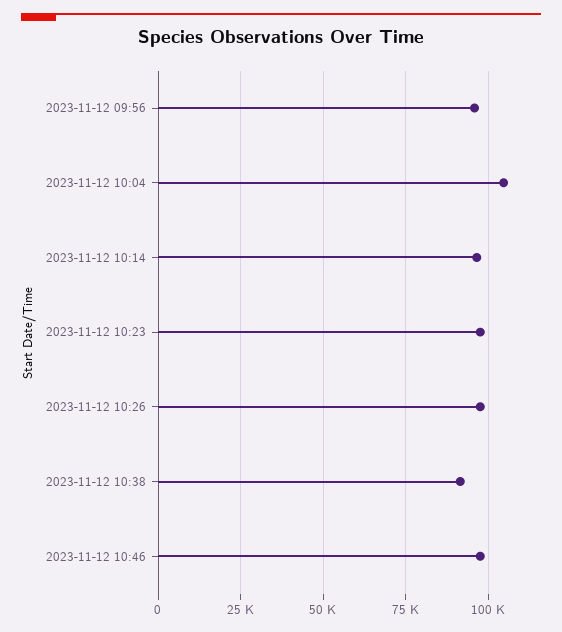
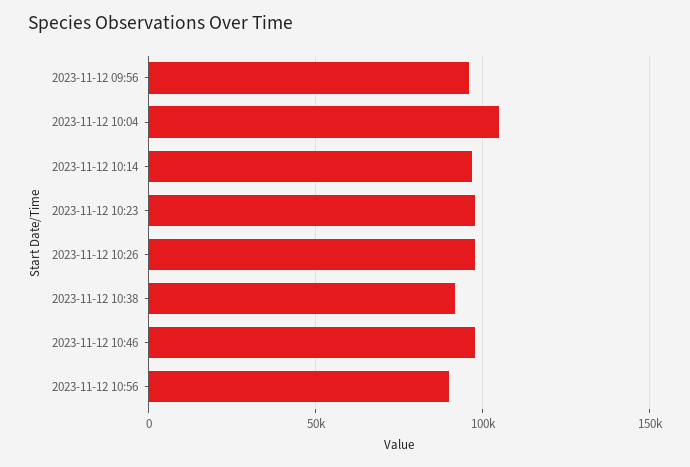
2023-11-12 10:56: none -> 90000

